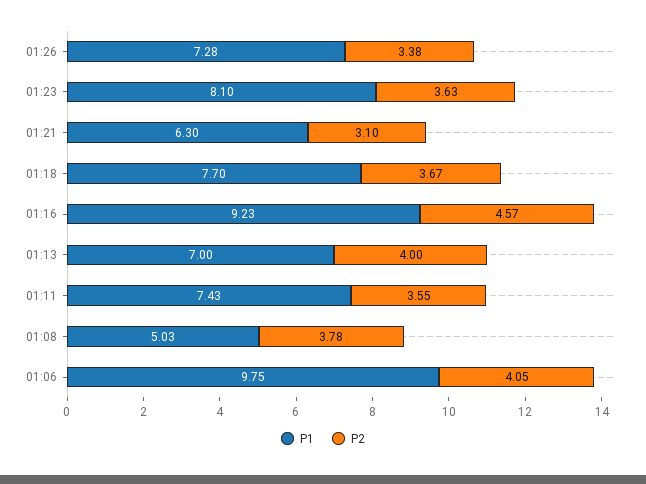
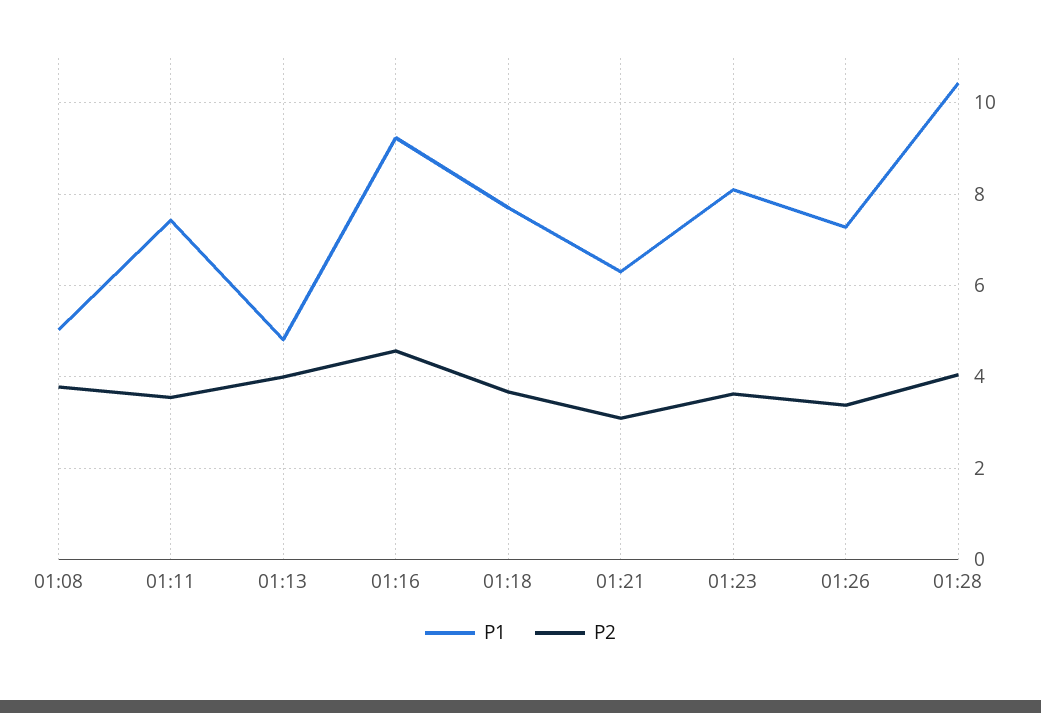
P1, 01:13: 7 -> 4.8
P1, 01:06: 9.75 -> none
P2, 01:06: 4.05 -> none
P1, 01:28: none -> 10.4
P2, 01:28: none -> 4

